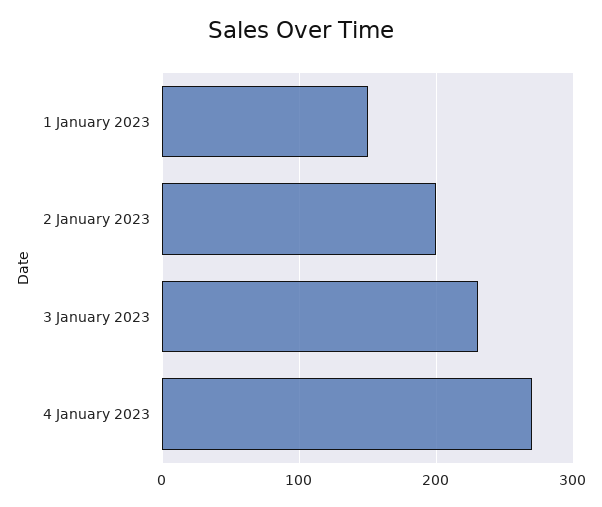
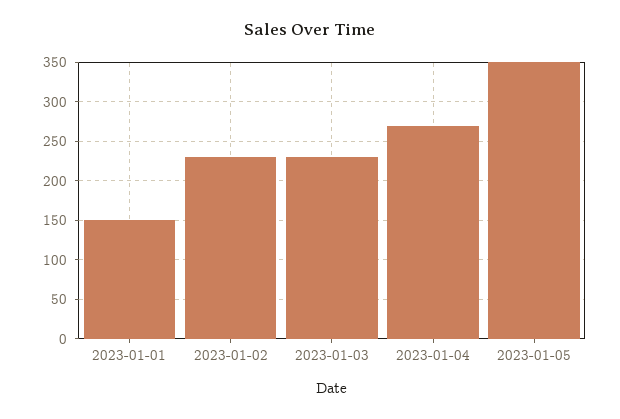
2 January 2023: 200 -> 230
2023-01-05: none -> 350

